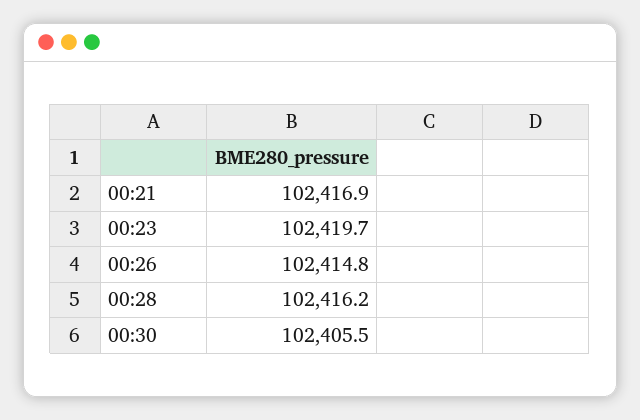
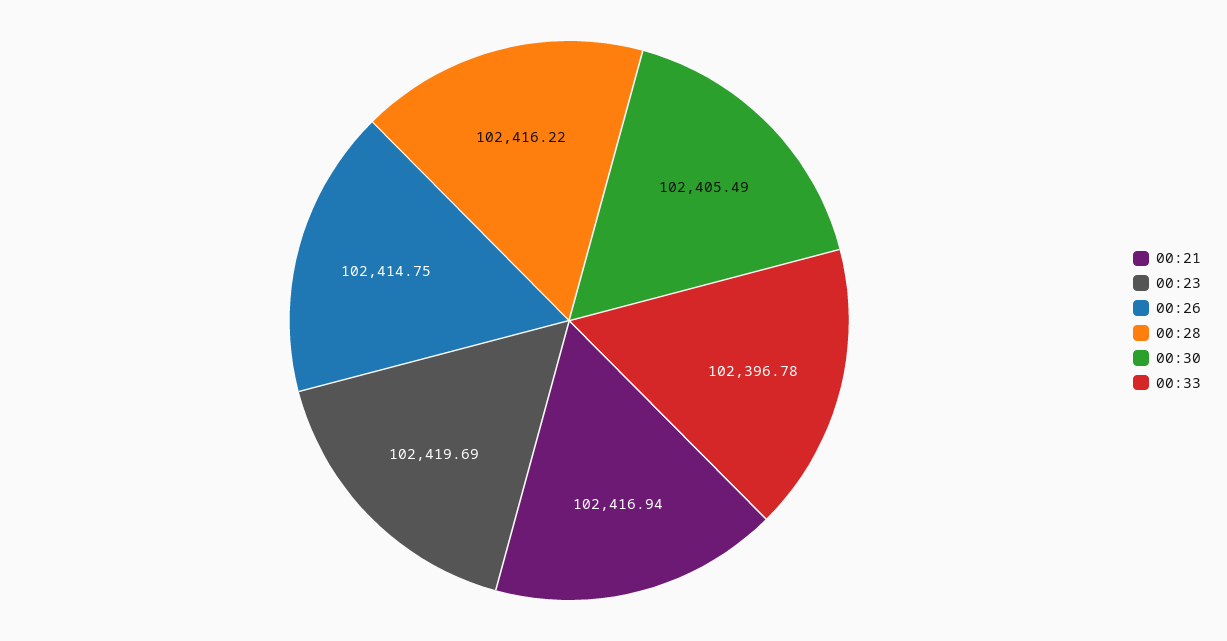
00:33: none -> 102396.78

